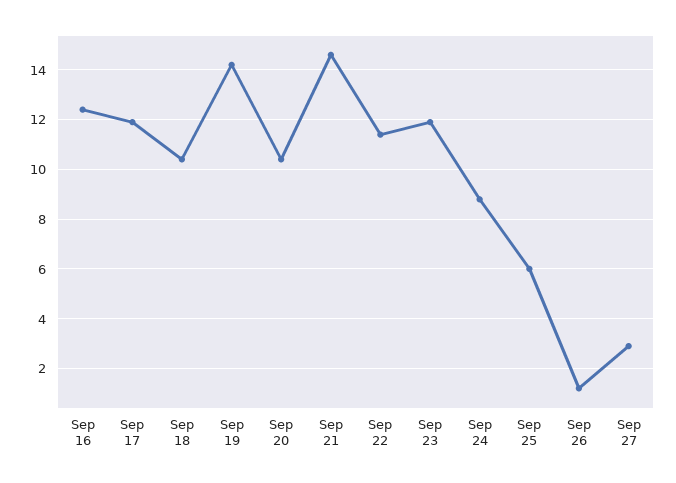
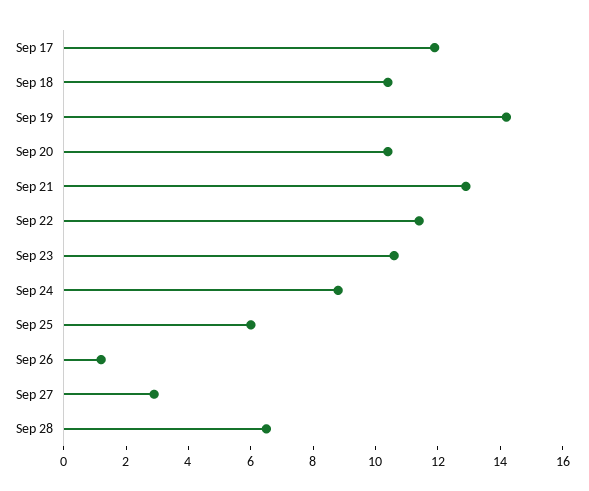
Sep 16: 12.5 -> none
Sep 21: 14.5 -> 13
Sep 23: 12 -> 10.5
Sep 28: none -> 6.5

